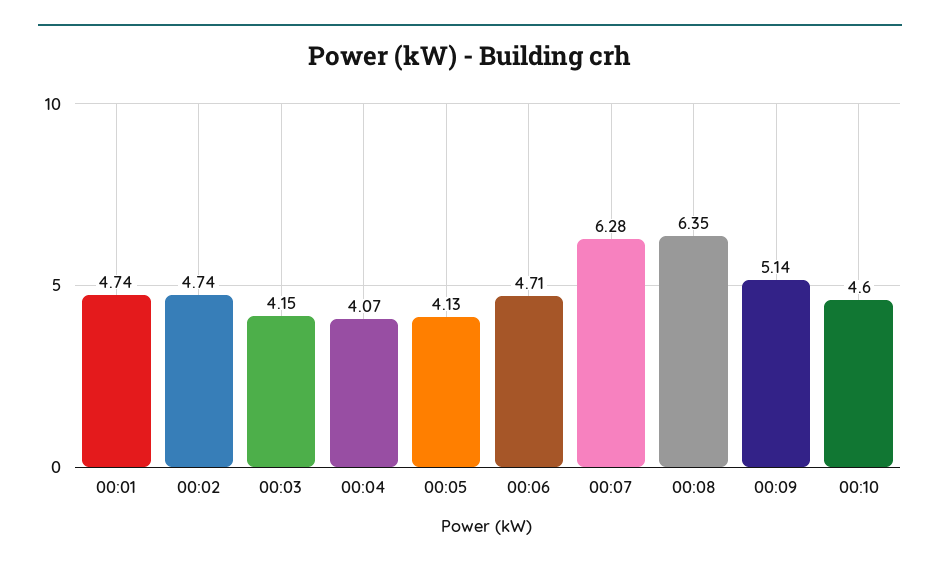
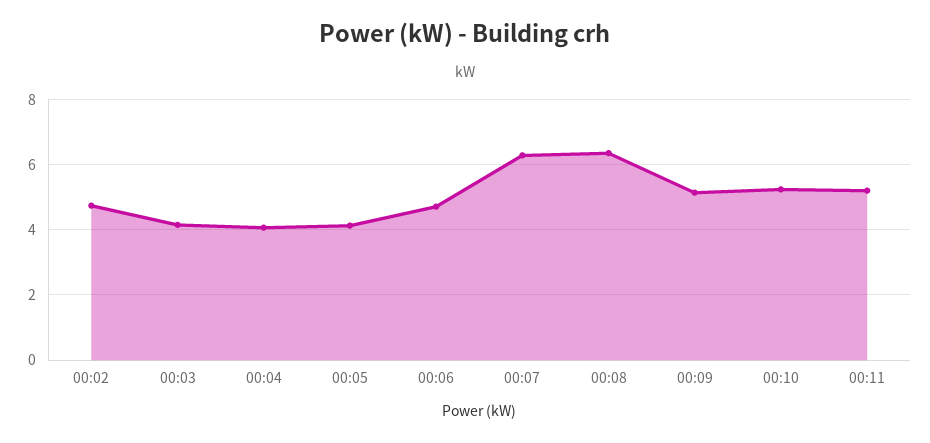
00:01: 4.74 -> none
00:10: 4.6 -> 5.2
00:11: none -> 5.2

